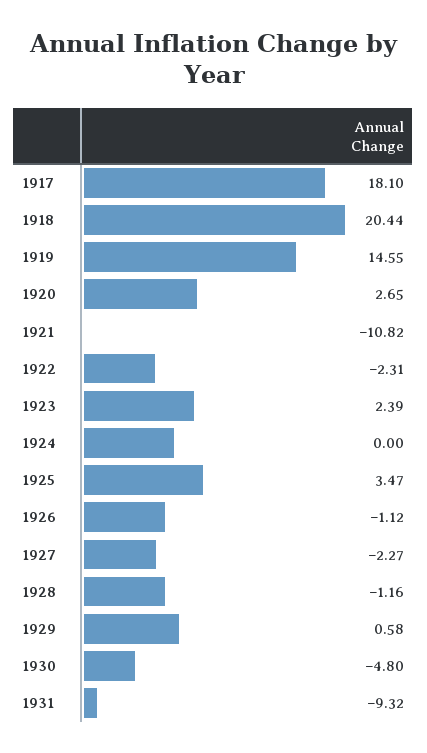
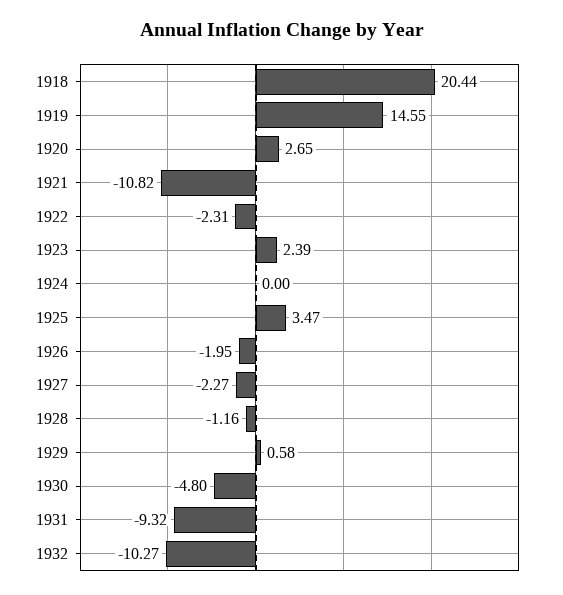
1917: 18.1 -> none
1926: -1.12 -> -1.95
1932: none -> -10.27

